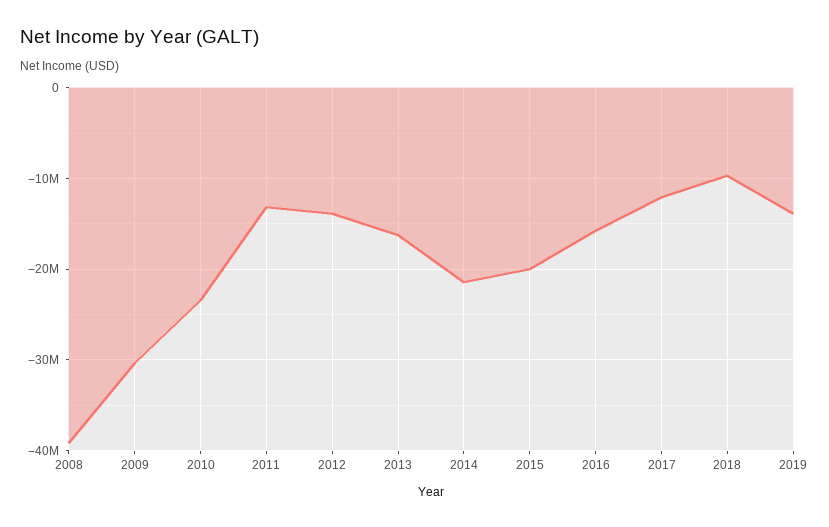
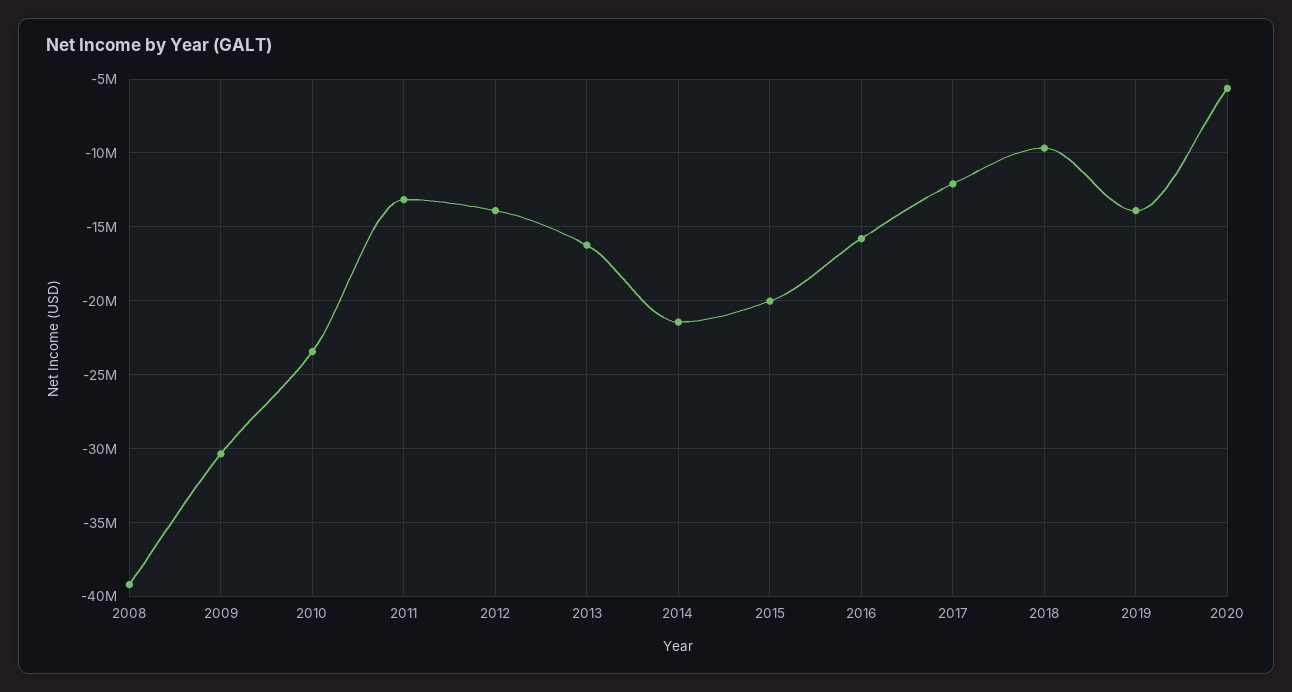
2020: none -> -5500000

